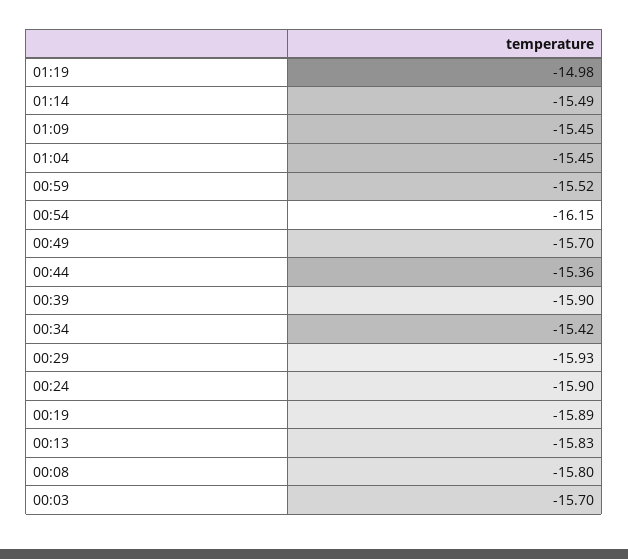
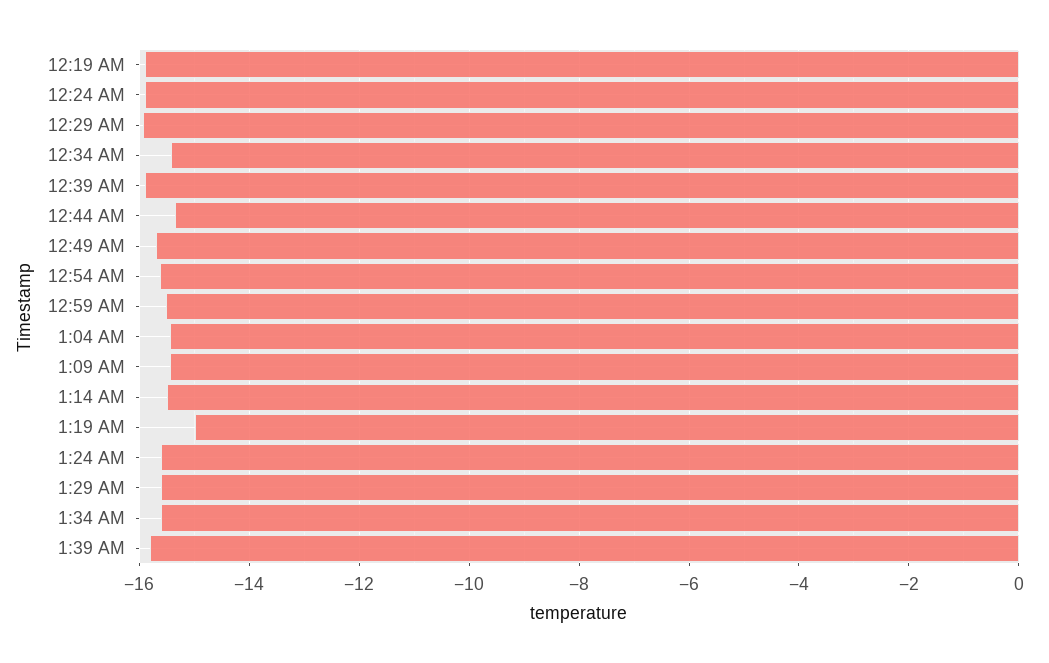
00:54: -16.15 -> -15.6
00:13: -15.83 -> none
00:08: -15.8 -> none
00:03: -15.7 -> none
1:24 AM: none -> -15.6
1:29 AM: none -> -15.6
1:34 AM: none -> -15.6
1:39 AM: none -> -15.8

